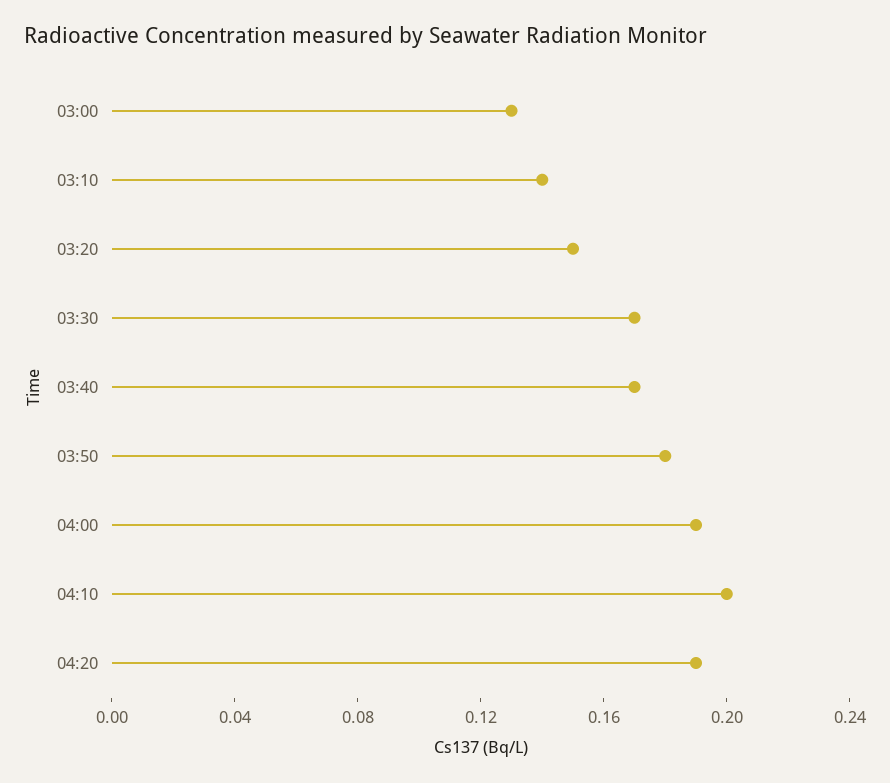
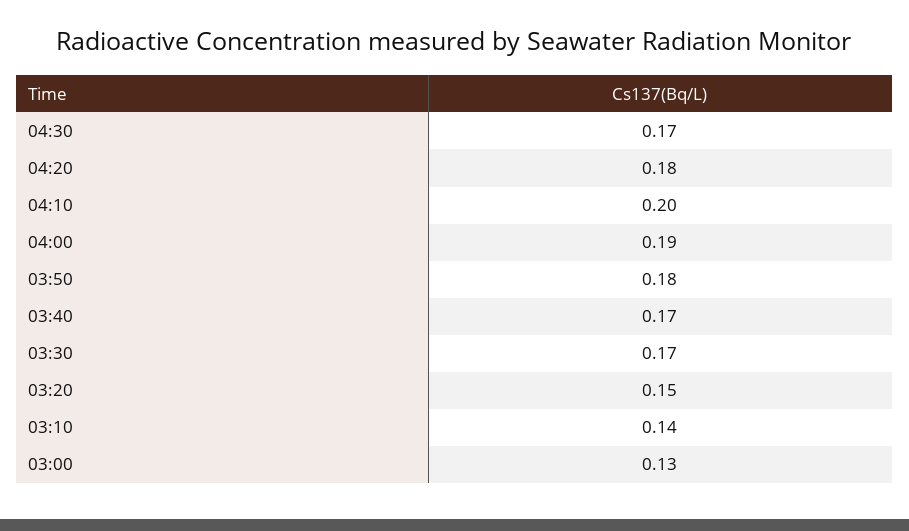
04:20: 0.19 -> 0.18
04:30: none -> 0.17

